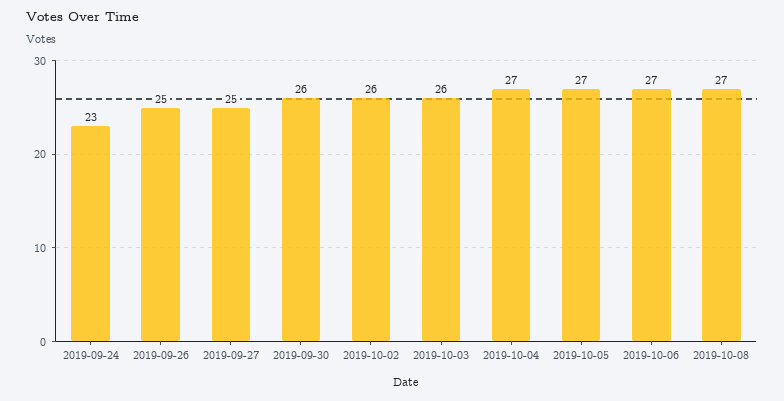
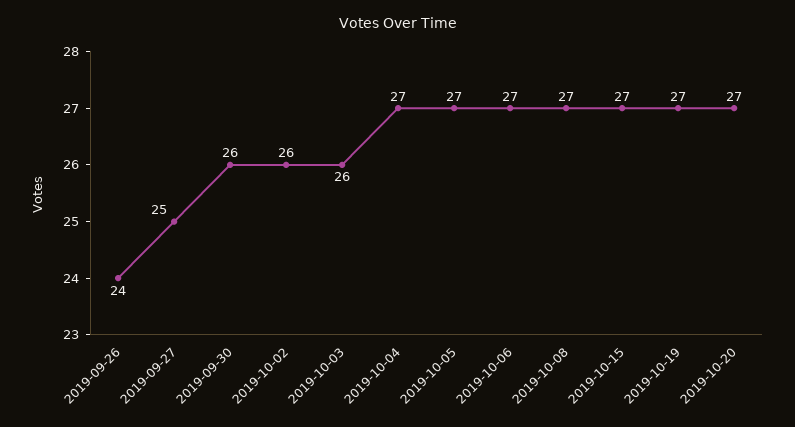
2019-09-24: 23 -> none
2019-09-26: 25 -> 24
2019-10-15: none -> 27
2019-10-19: none -> 27
2019-10-20: none -> 27

